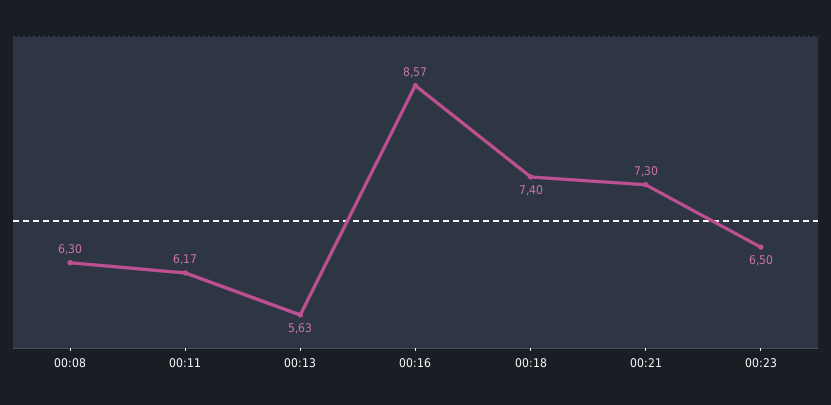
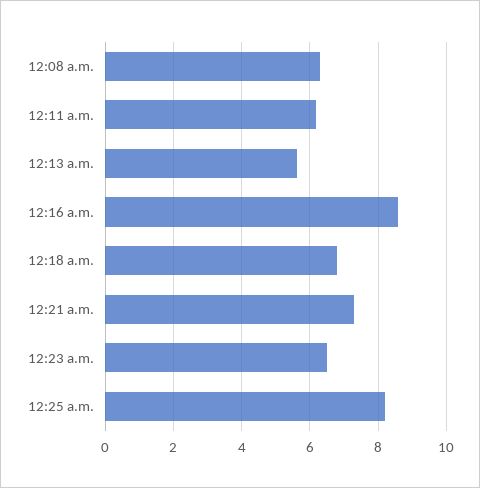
00:18: 7.4 -> 6.8
12:25 a.m.: none -> 8.2

